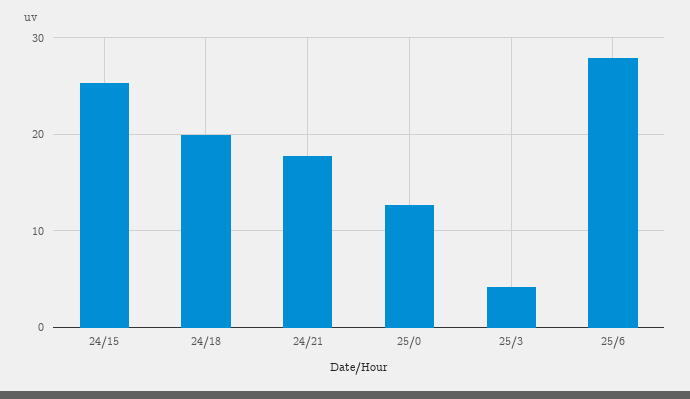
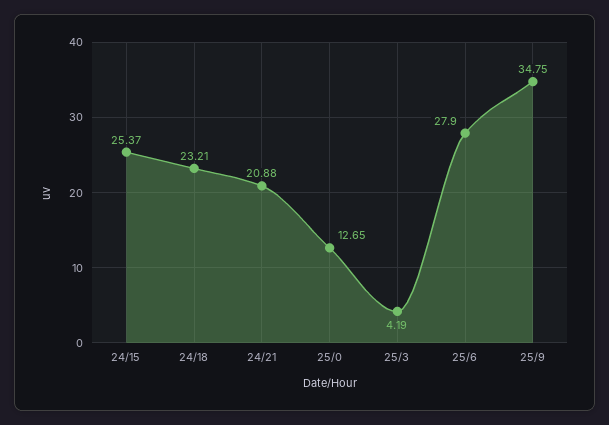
24/18: 20 -> 23.21
24/21: 18 -> 20.88
25/9: none -> 34.75

